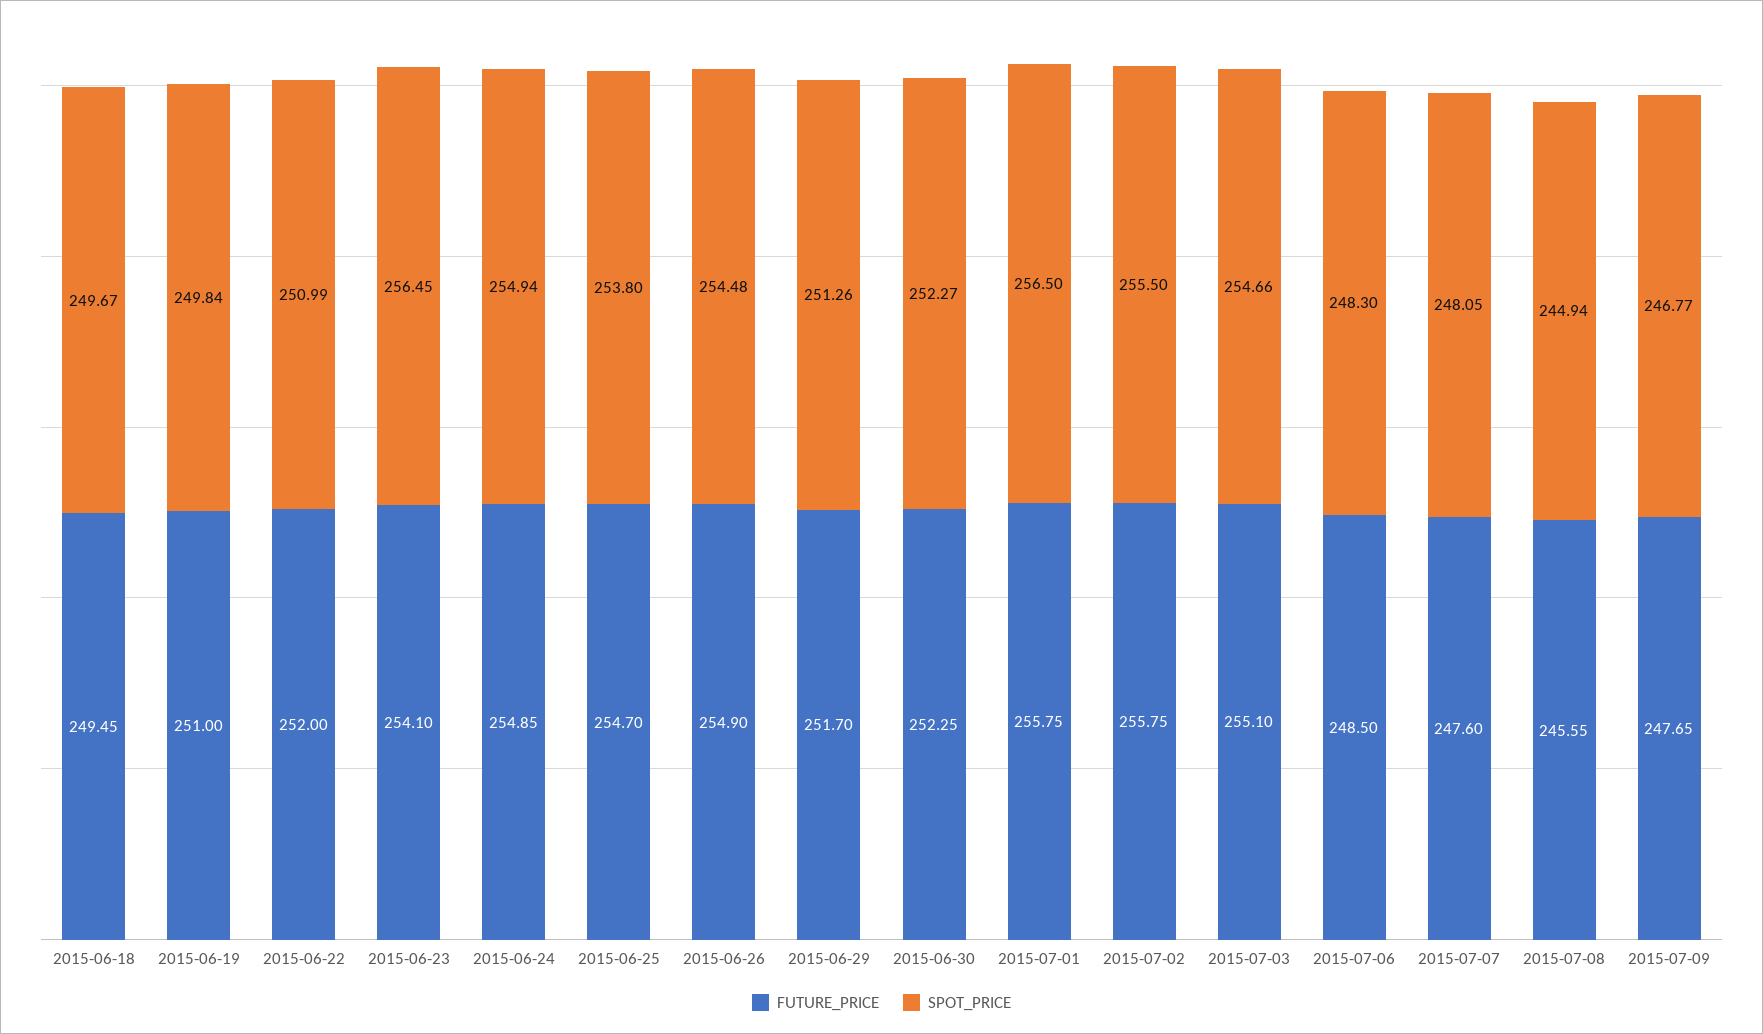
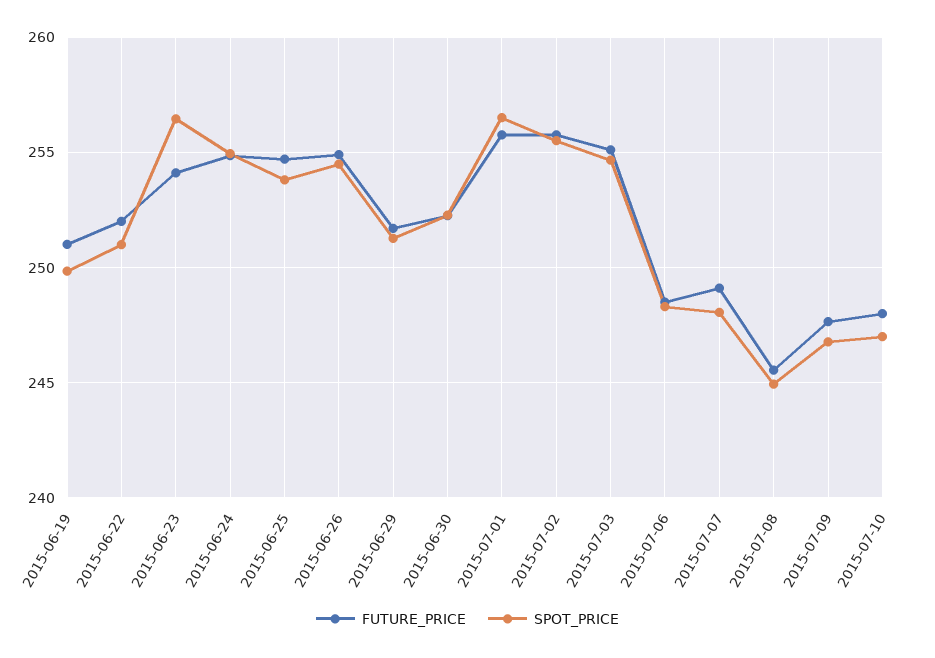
FUTURE_PRICE, 2015-06-18: 249.45 -> none
SPOT_PRICE, 2015-06-18: 249.67 -> none
FUTURE_PRICE, 2015-07-07: 247.6 -> 249
FUTURE_PRICE, 2015-07-10: none -> 248
SPOT_PRICE, 2015-07-10: none -> 247

